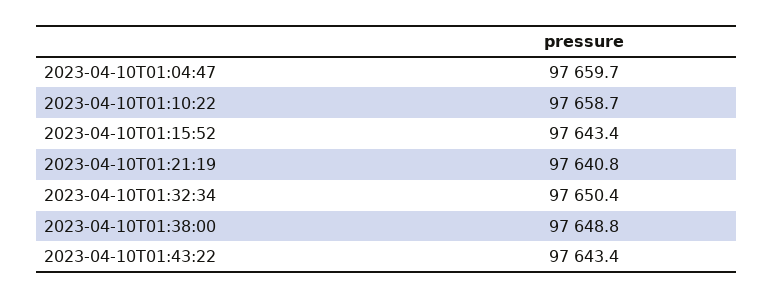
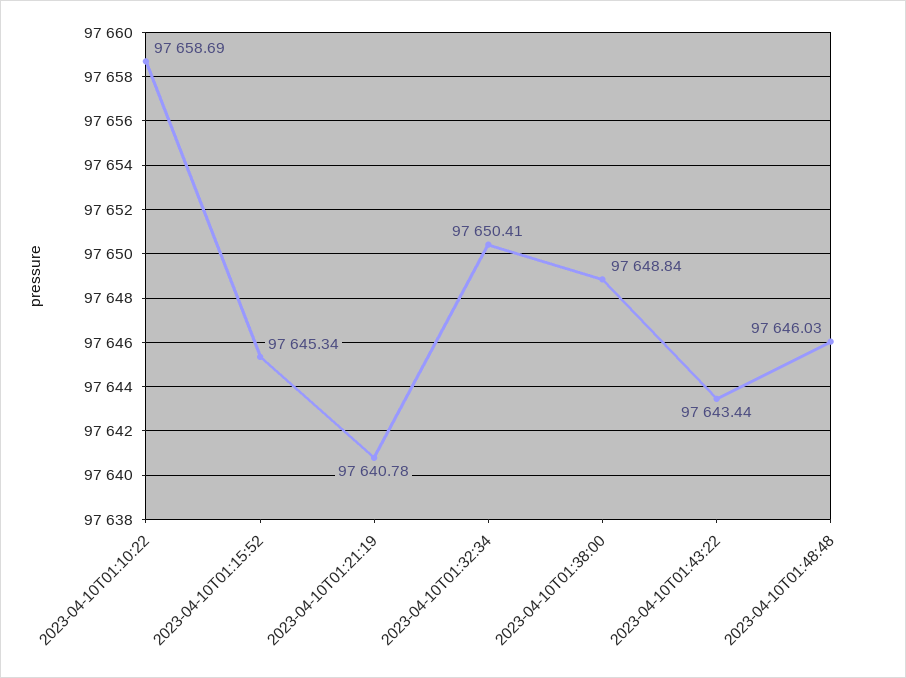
2023-04-10T01:04:47: 97659.7 -> none
2023-04-10T01:15:52: 97643.4 -> 97645.34
2023-04-10T01:48:48: none -> 97646.03

